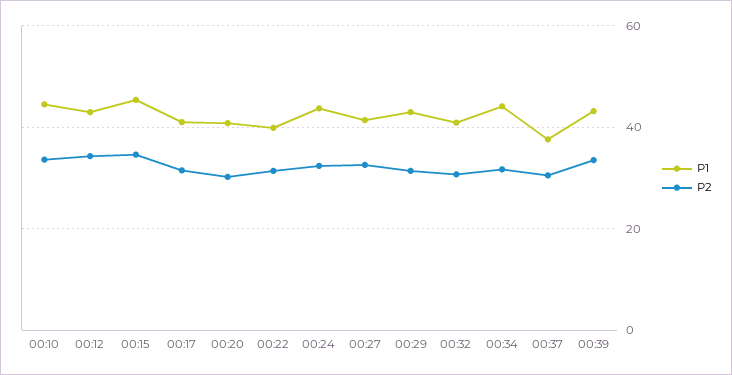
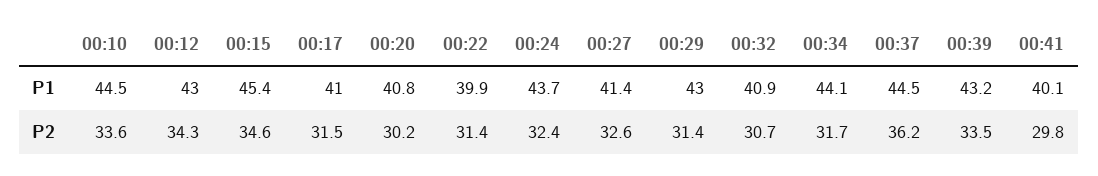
P1, 00:37: 38 -> 44.5
P2, 00:37: 30 -> 36.2
P1, 00:41: none -> 40.1
P2, 00:41: none -> 29.8

